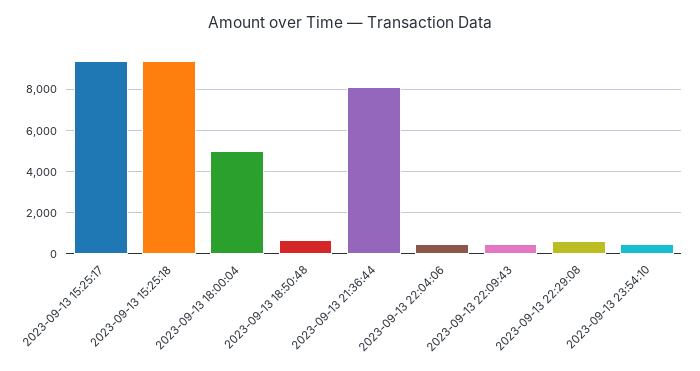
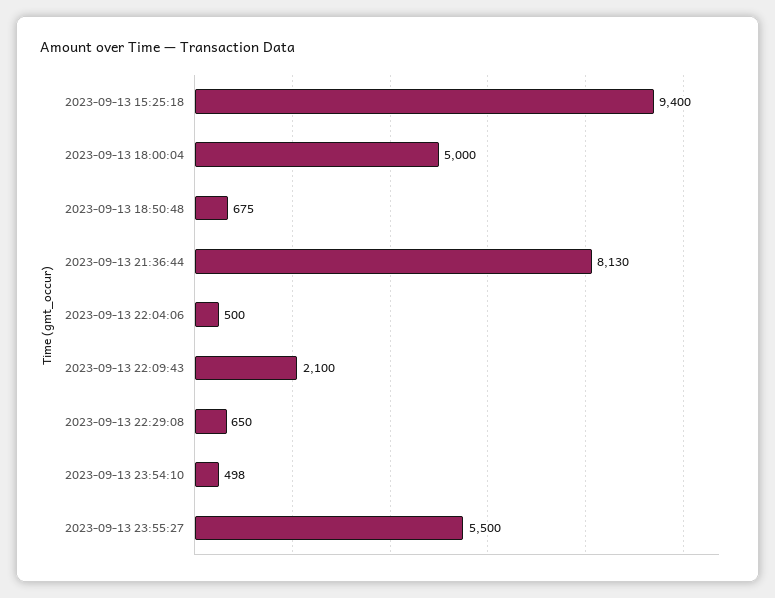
2023-09-13 15:25:17: 9500 -> none
2023-09-13 22:09:43: 500 -> 2100
2023-09-13 23:55:27: none -> 5500

